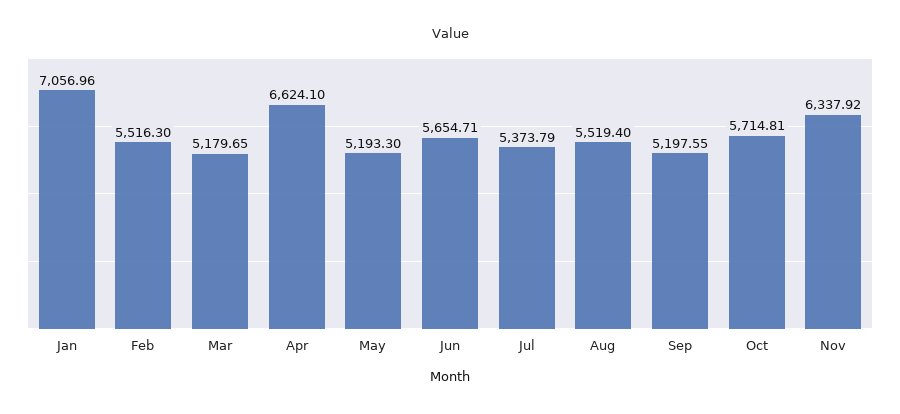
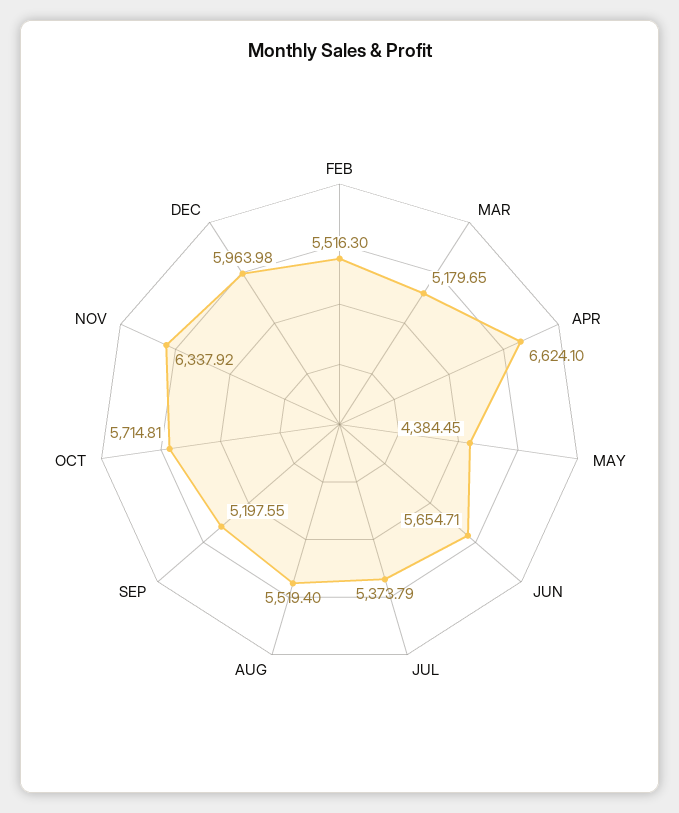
Jan: 7056.96 -> none
May: 5193.3 -> 4384.45
DEC: none -> 5963.98

